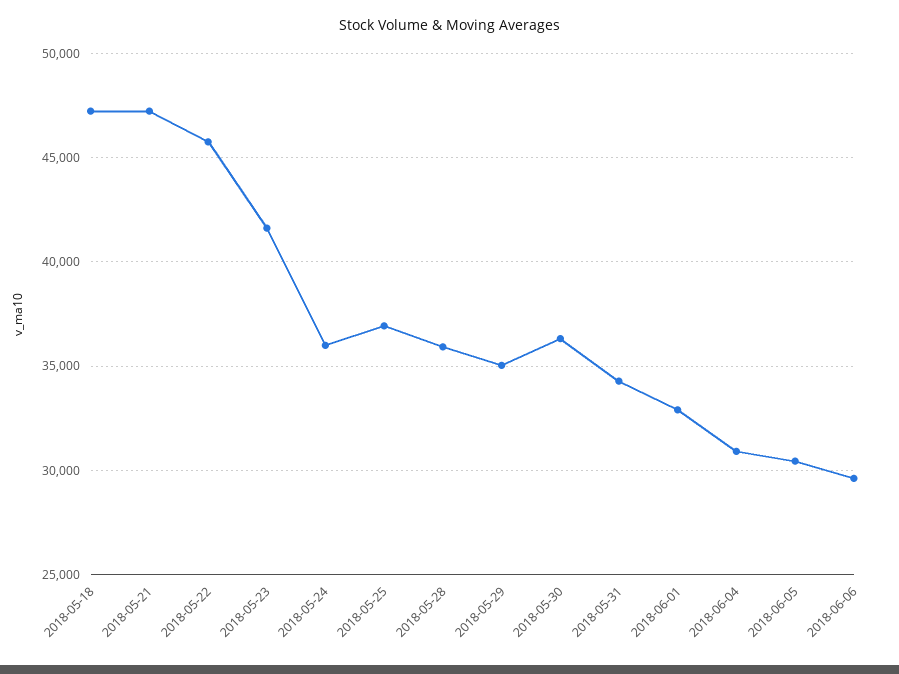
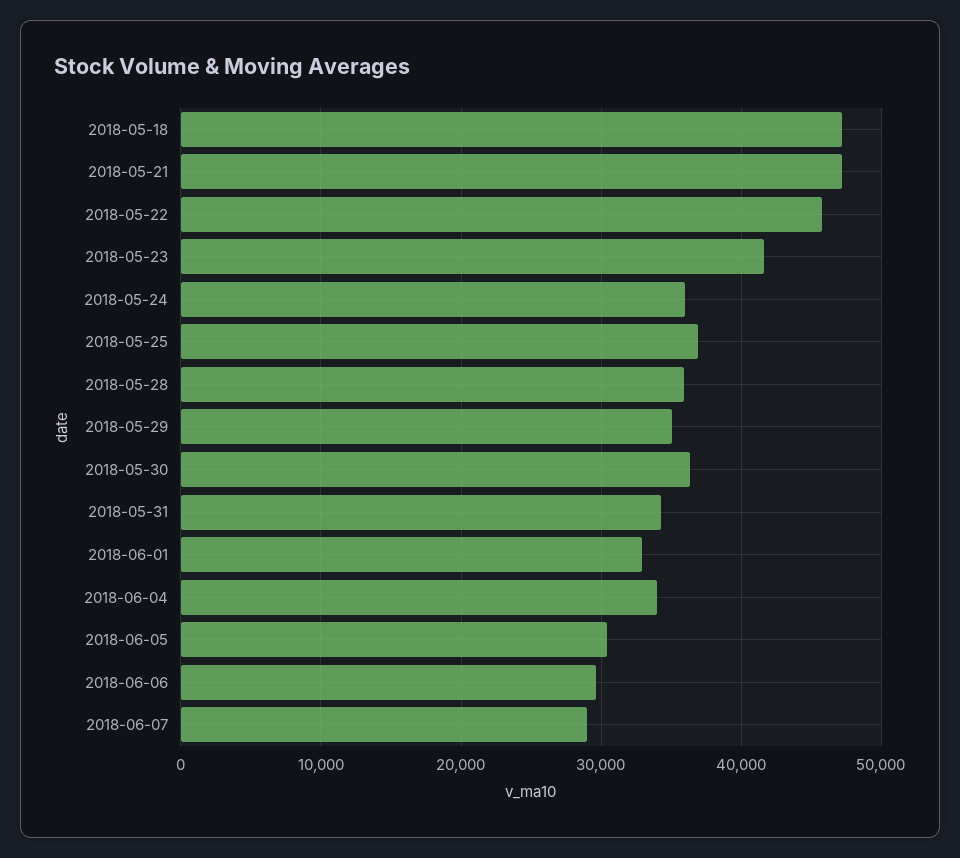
2018-06-04: 31000 -> 34000
2018-06-07: none -> 29000

